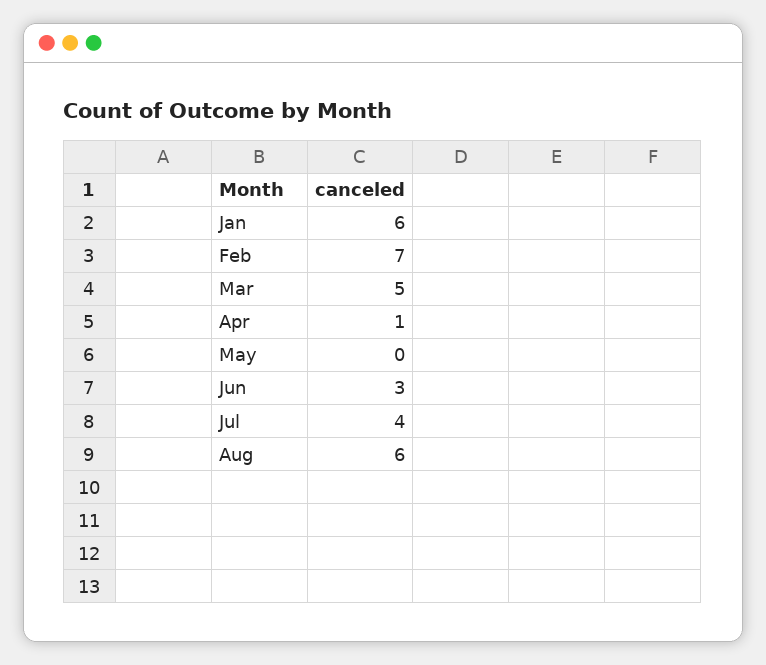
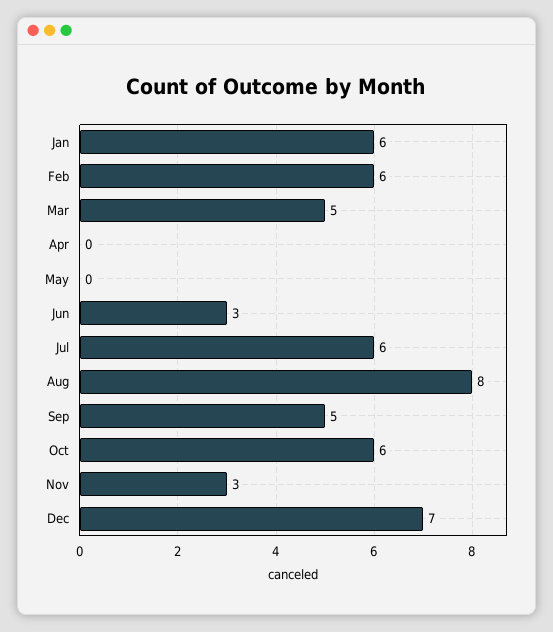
Feb: 7 -> 6
Apr: 1 -> 0
Jul: 4 -> 6
Aug: 6 -> 8
Sep: none -> 5
Oct: none -> 6
Nov: none -> 3
Dec: none -> 7

